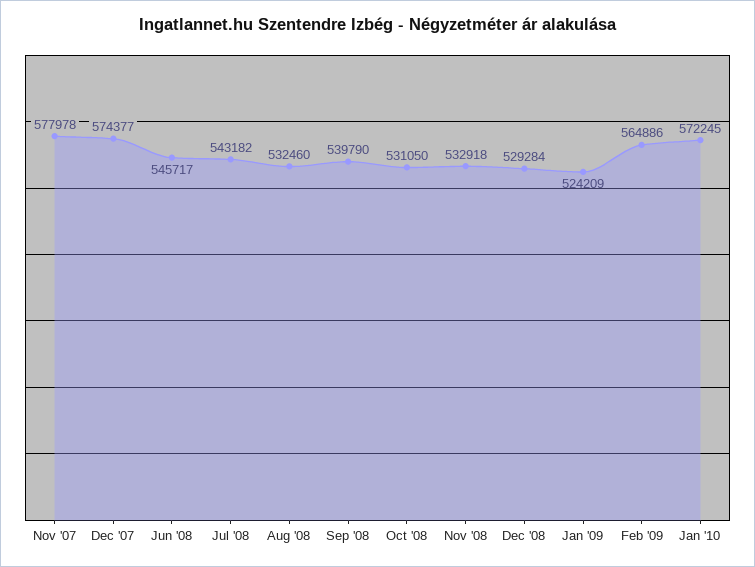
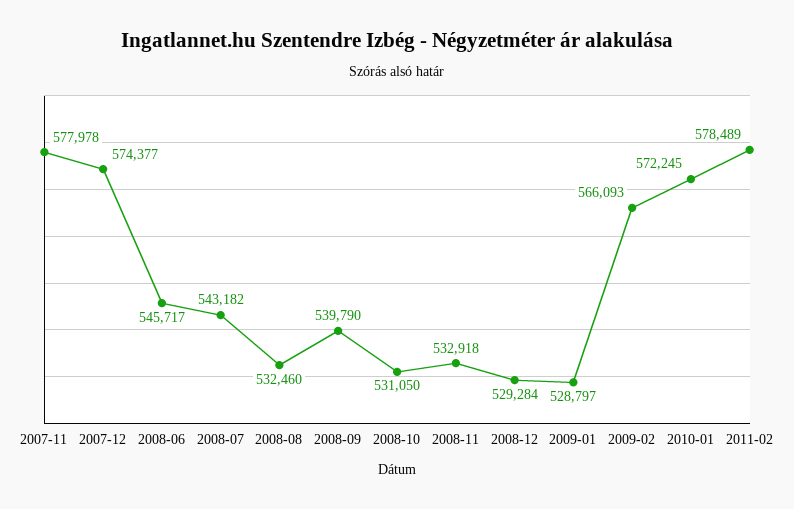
Jan '09: 524209 -> 528797
Feb '09: 564886 -> 566093
2011-02: none -> 578489

